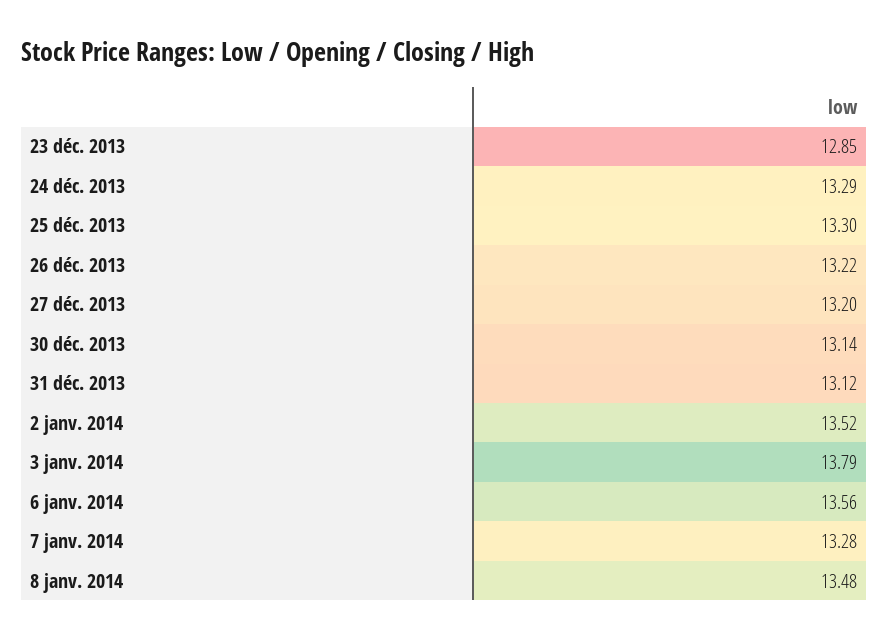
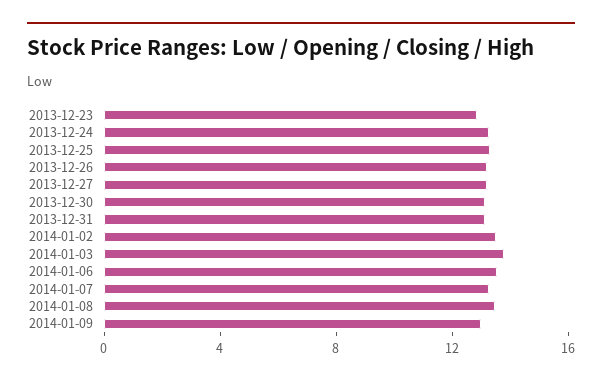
2014-01-09: none -> 13

